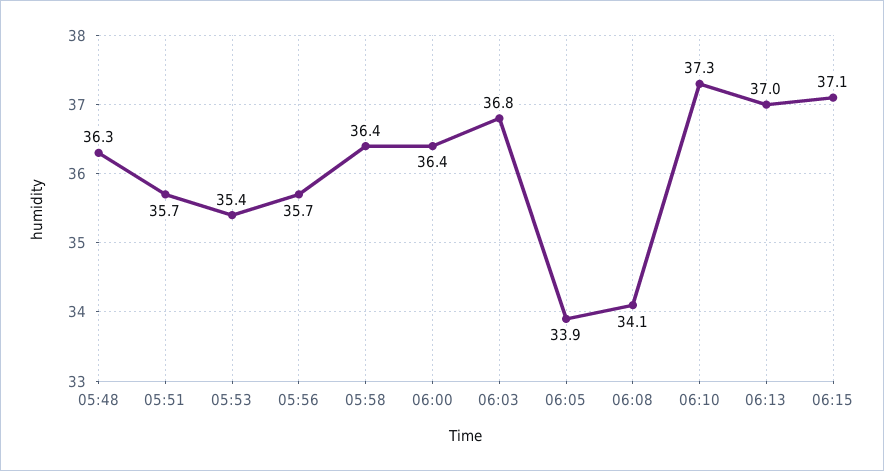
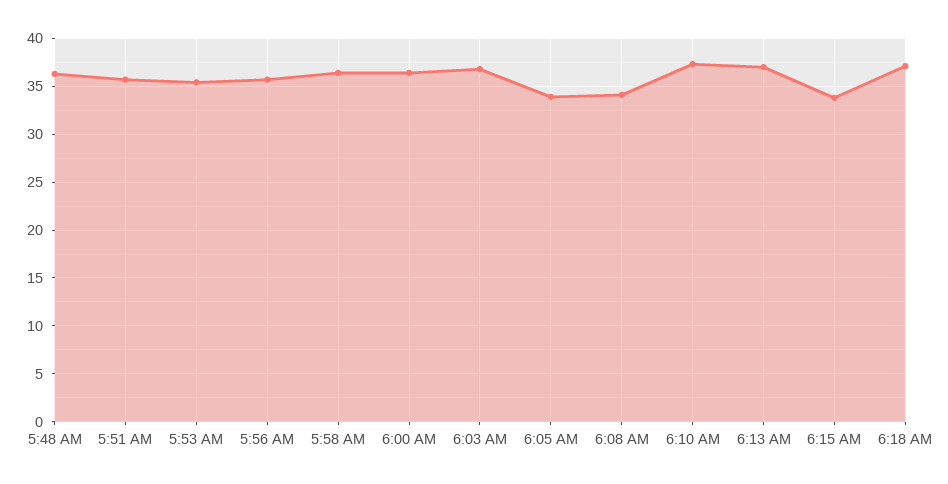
06:15: 37.1 -> 34
6:18 AM: none -> 37

